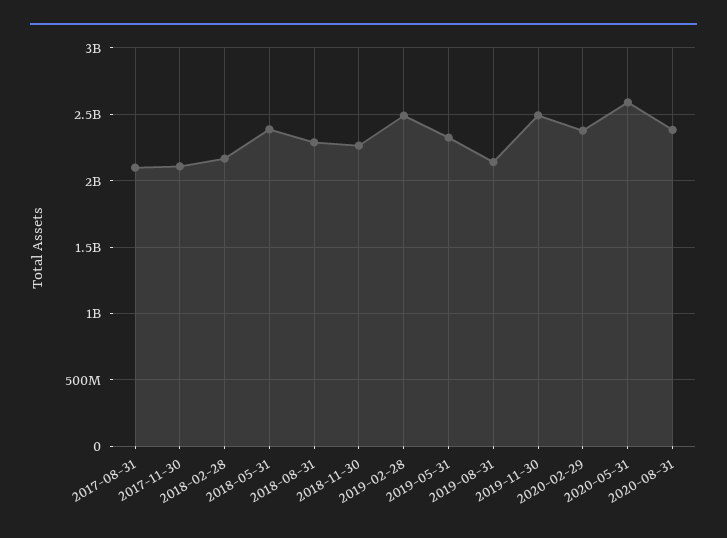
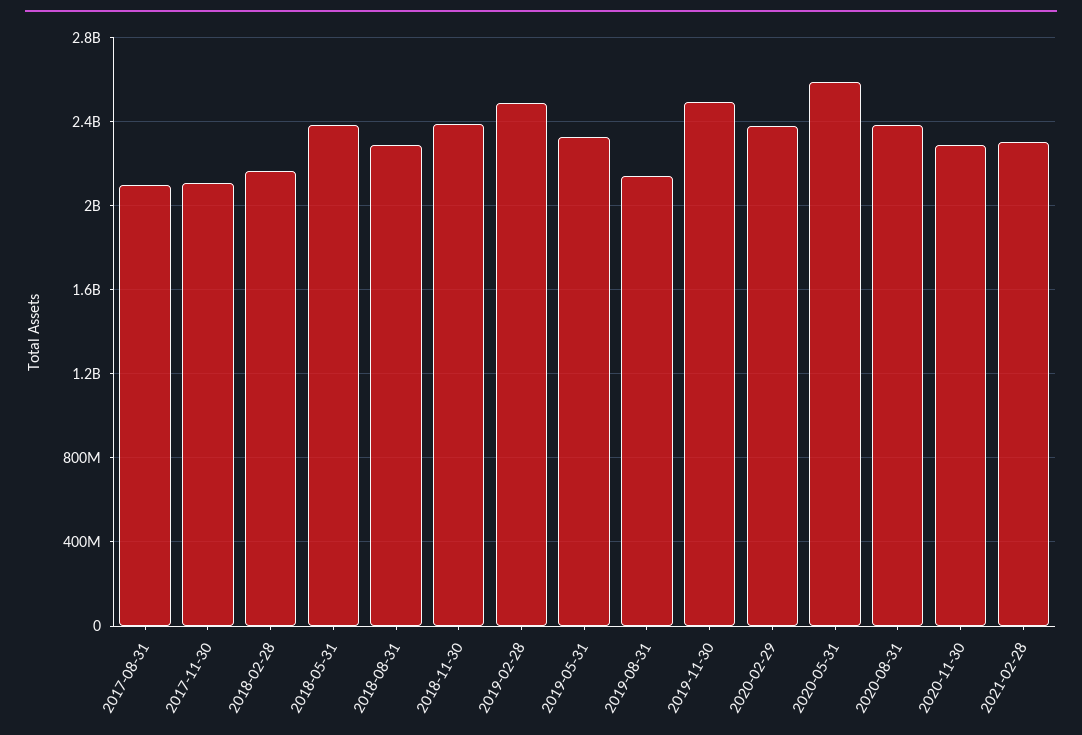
2018-11-30: 2250000000 -> 2400000000
2020-11-30: none -> 2300000000
2021-02-28: none -> 2300000000

